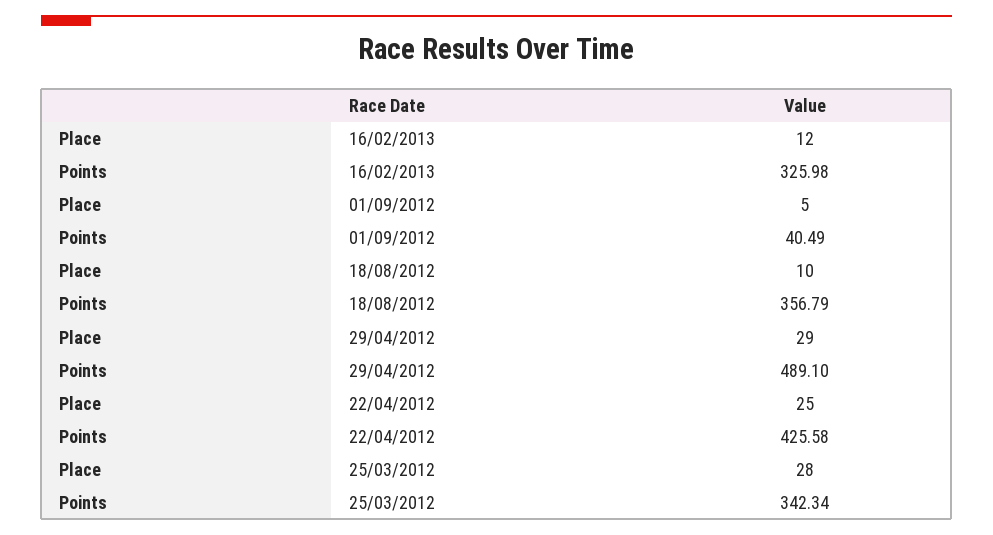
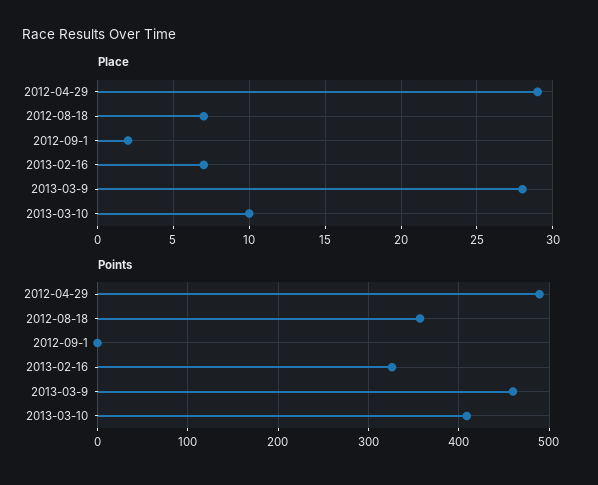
Place, 16/02/2013: 12 -> 7
Place, 01/09/2012: 5 -> 2
Points, 01/09/2012: 40.49 -> 0
Place, 18/08/2012: 10 -> 7
Place, 22/04/2012: 25 -> none
Points, 22/04/2012: 425.58 -> none
Place, 25/03/2012: 28 -> none
Points, 25/03/2012: 342.34 -> none
Place, 2013-03-9: none -> 28
Place, 2013-03-10: none -> 10
Points, 2013-03-9: none -> 460
Points, 2013-03-10: none -> 410

